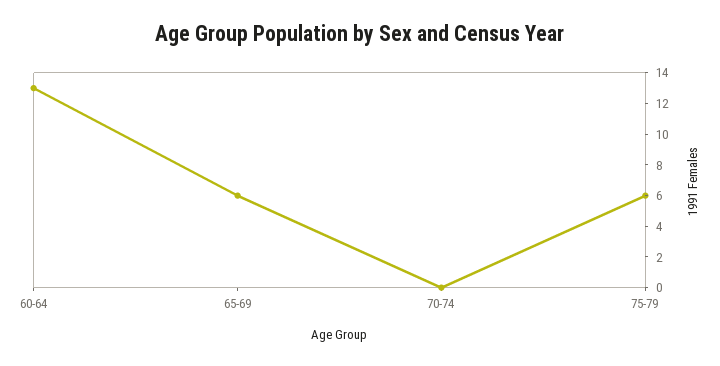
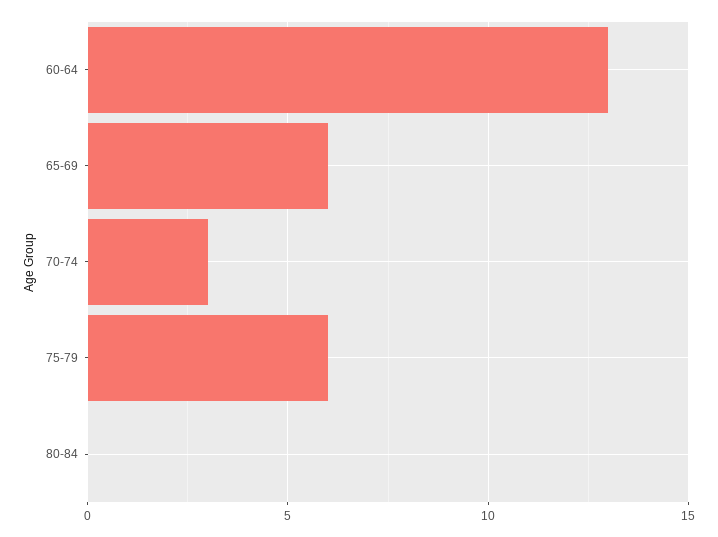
70-74: 0 -> 3
80-84: none -> 0

